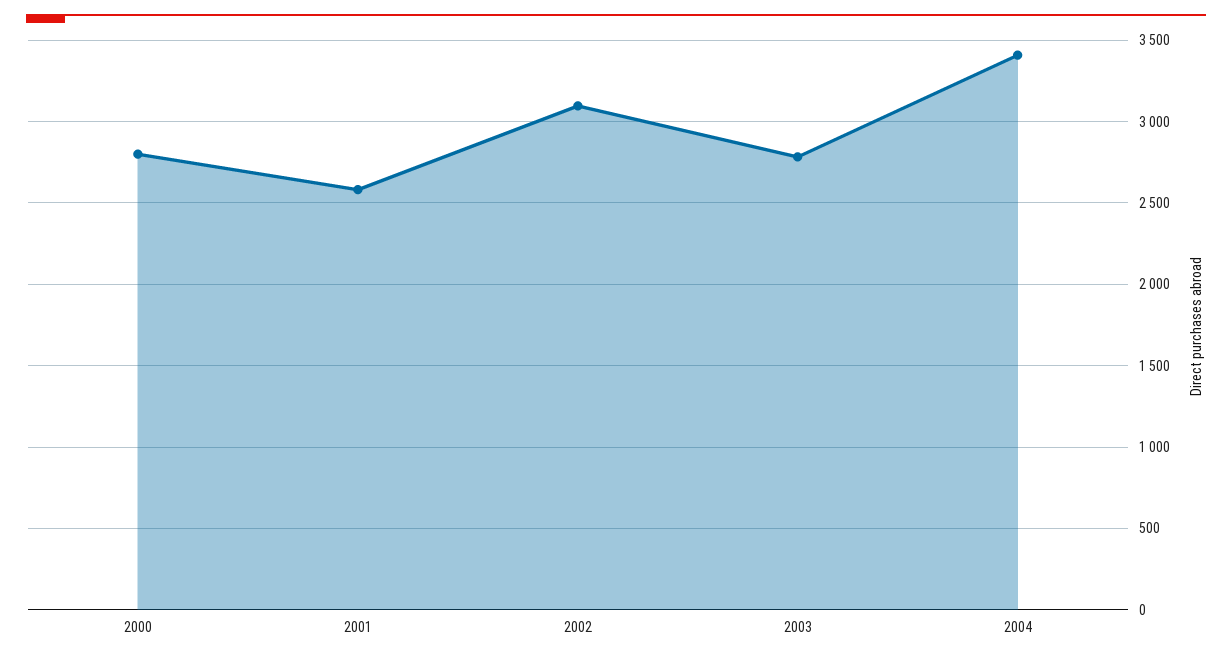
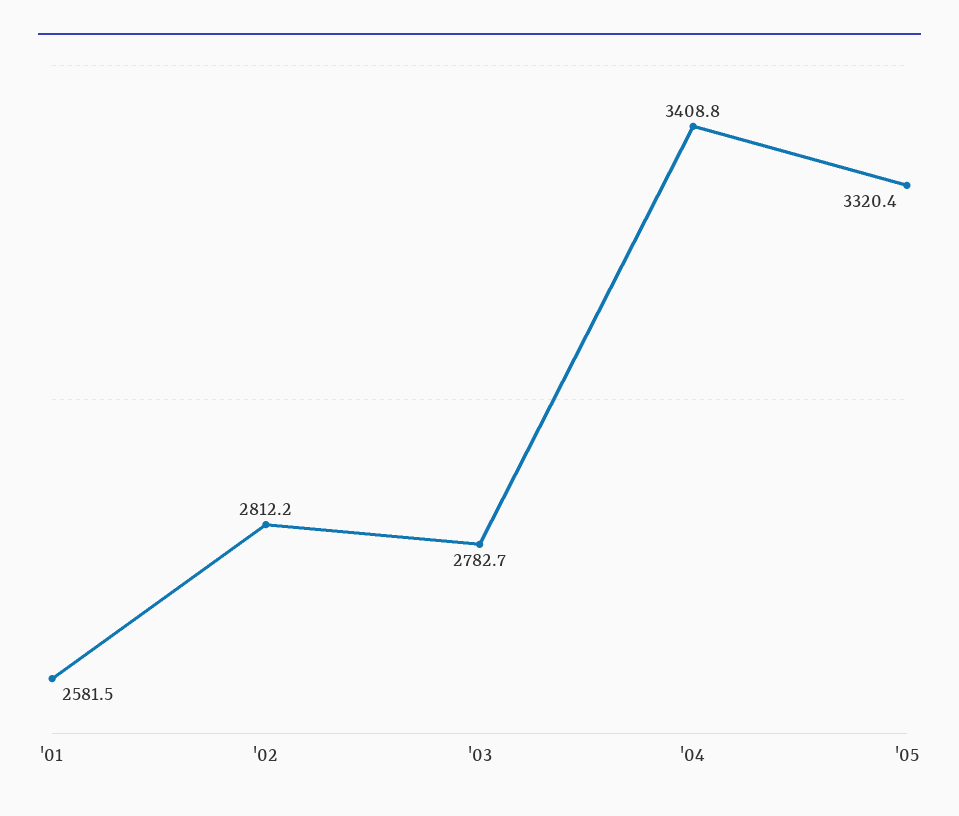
2000: 2800 -> none
2002: 3100 -> 2812.2
'05: none -> 3320.4

